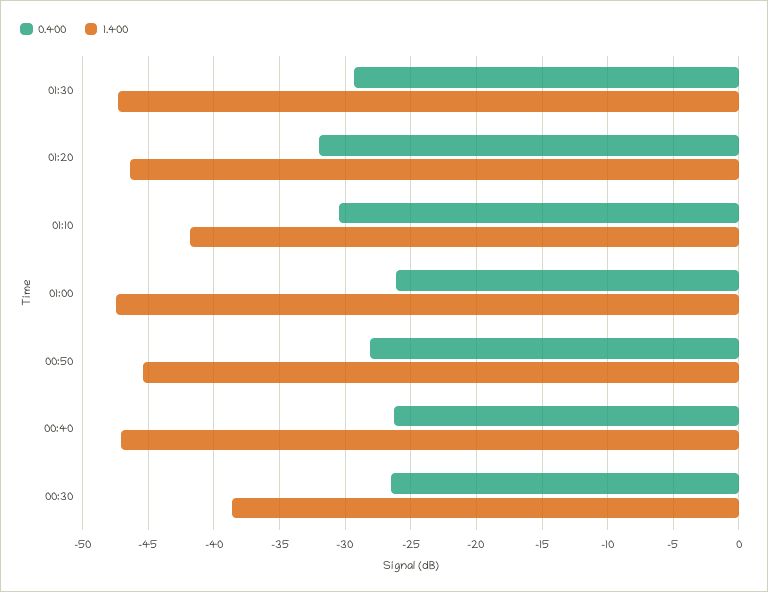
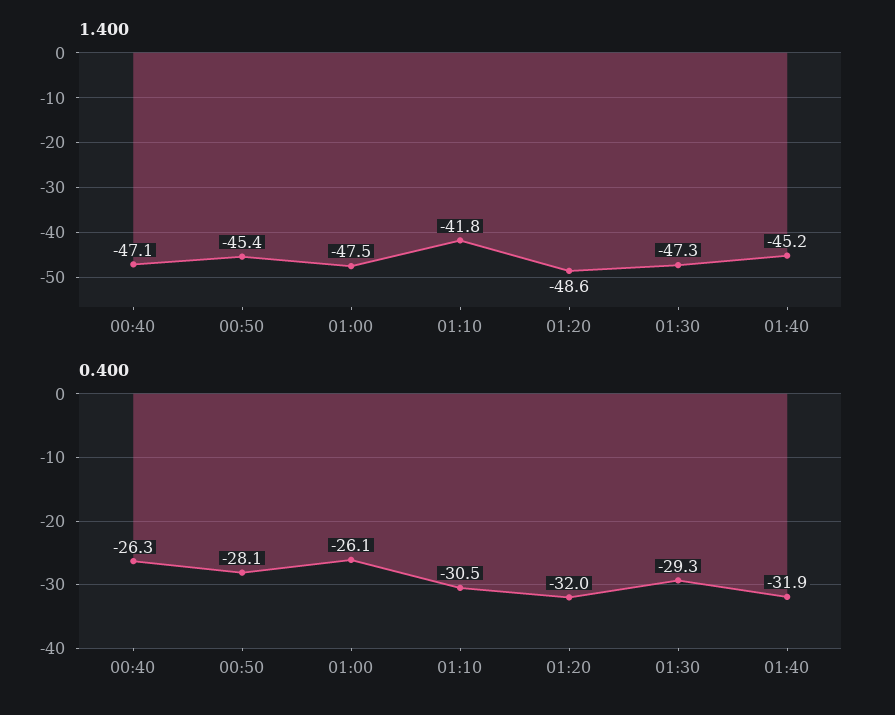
1.400, 01:20: -46.5 -> -48.6
0.400, 00:30: -26.5 -> none
1.400, 00:30: -38.5 -> none
1.400, 01:40: none -> -45.2
0.400, 01:40: none -> -31.9

